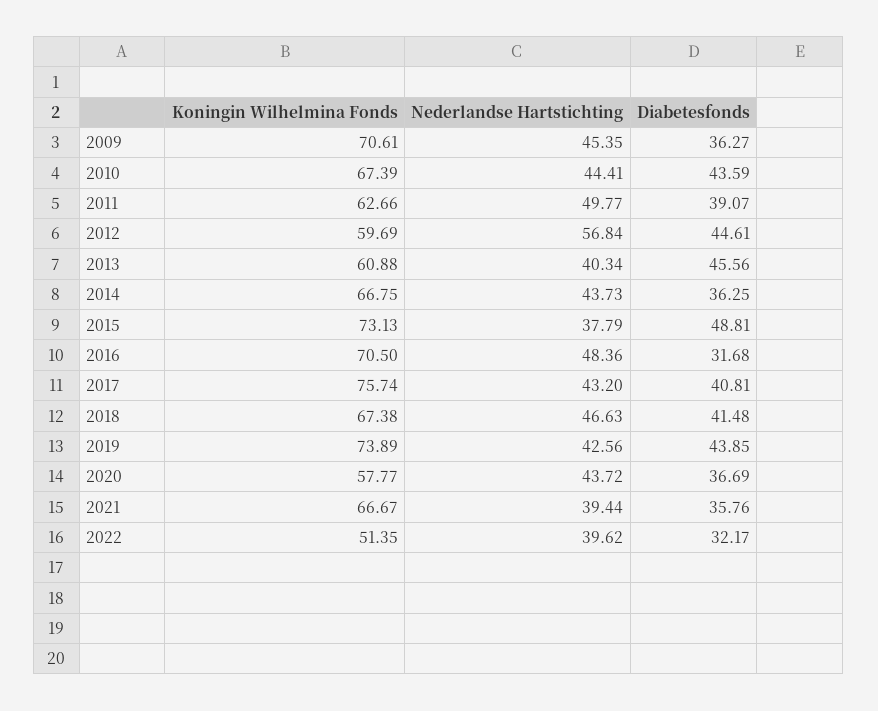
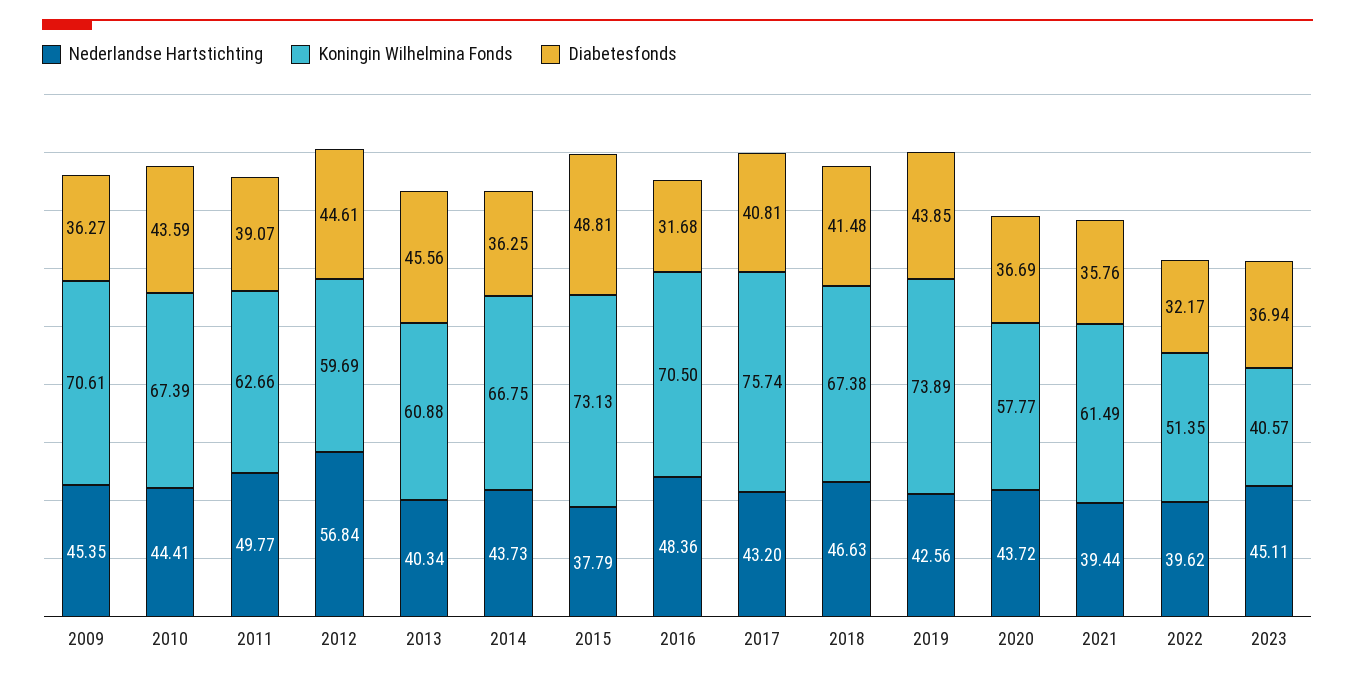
Koningin Wilhelmina Fonds, 2021: 66.67 -> 61.49
Nederlandse Hartstichting, 2023: none -> 45.11
Koningin Wilhelmina Fonds, 2023: none -> 40.57
Diabetesfonds, 2023: none -> 36.94

